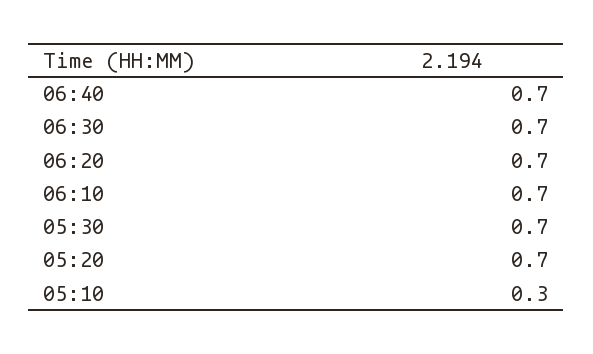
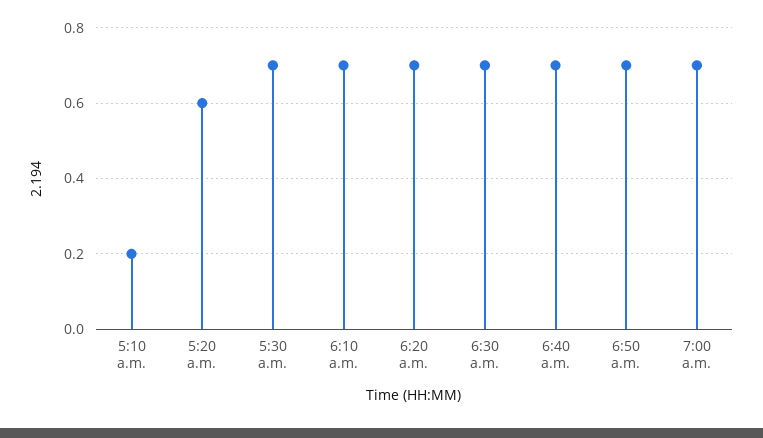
05:20: 0.7 -> 0.6
05:10: 0.3 -> 0.2
6:50 a.m.: none -> 0.7
7:00 a.m.: none -> 0.7

